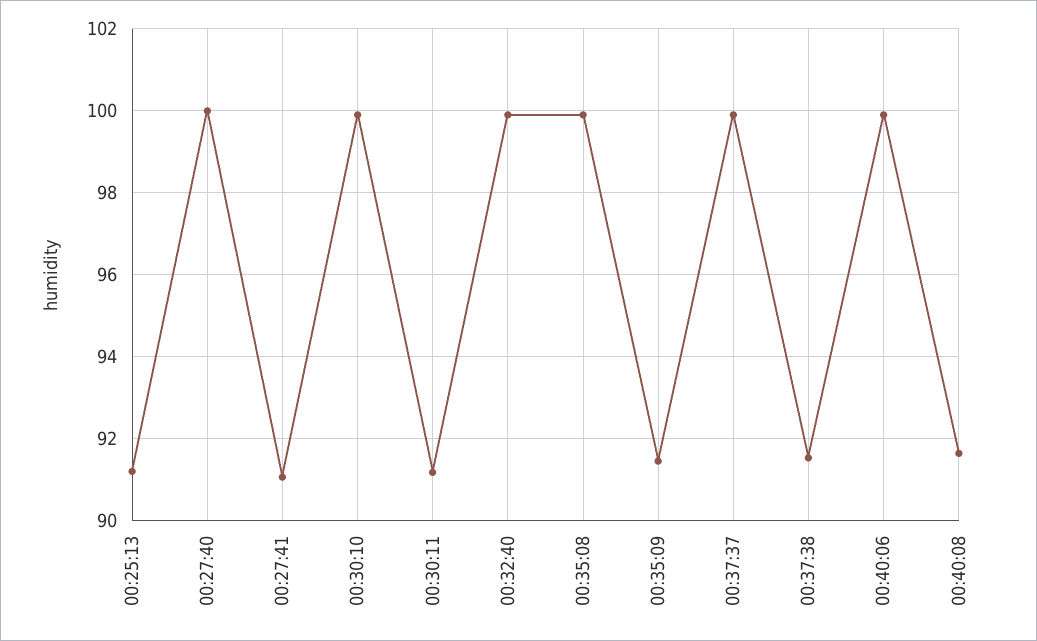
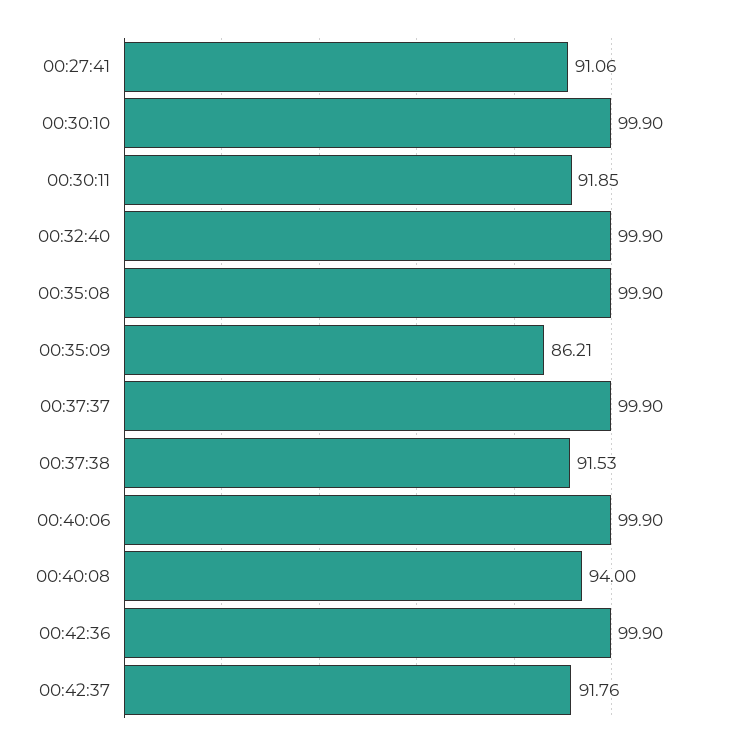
00:25:13: 91.2 -> none
00:27:40: 100 -> none
00:30:11: 91.2 -> 91.85
00:35:09: 91.4 -> 86.21
00:40:08: 91.6 -> 94
00:42:36: none -> 99.9
00:42:37: none -> 91.76

